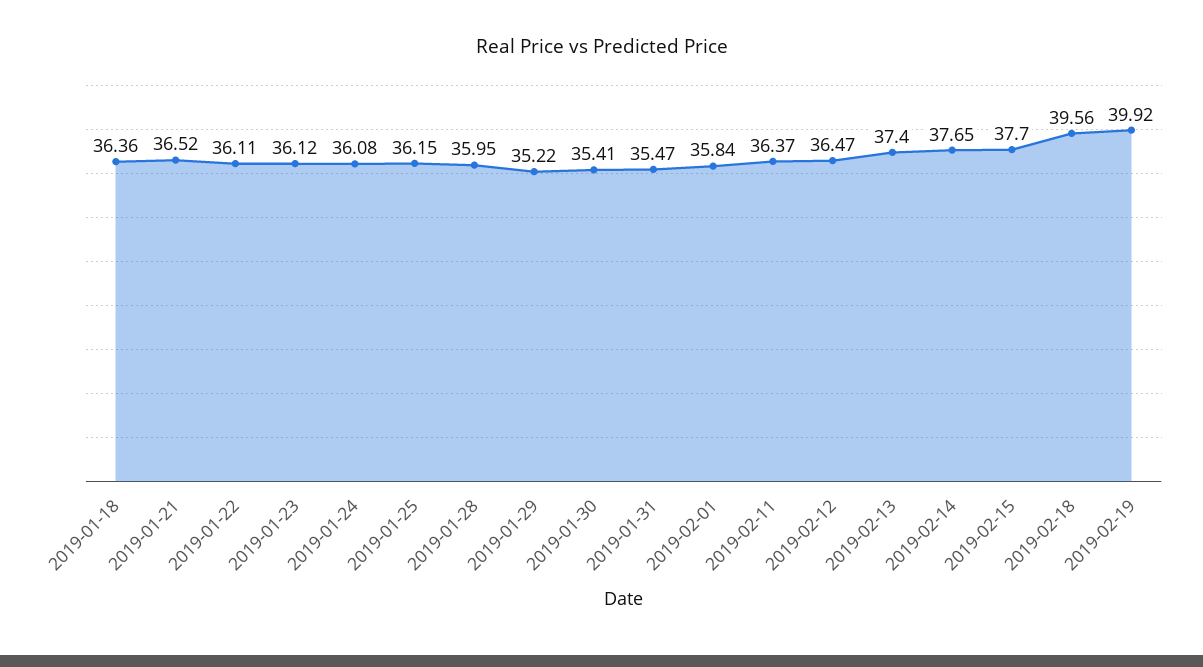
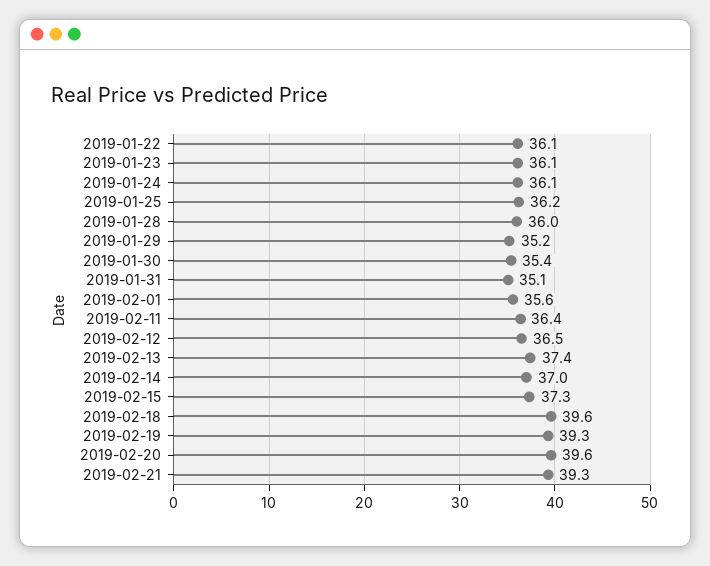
2019-01-18: 36.36 -> none
2019-01-21: 36.52 -> none
2019-01-31: 35.47 -> 35.1
2019-02-01: 35.84 -> 35.6
2019-02-14: 37.65 -> 37
2019-02-15: 37.7 -> 37.3
2019-02-19: 39.92 -> 39.3
2019-02-20: none -> 39.6
2019-02-21: none -> 39.3

